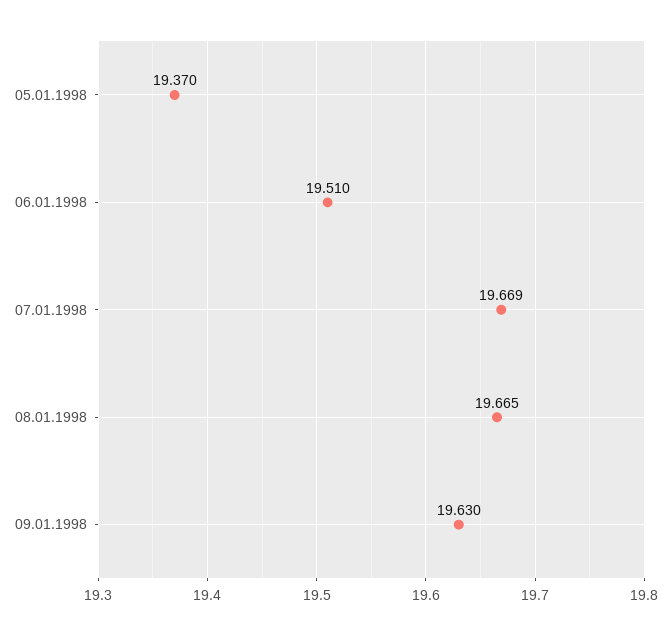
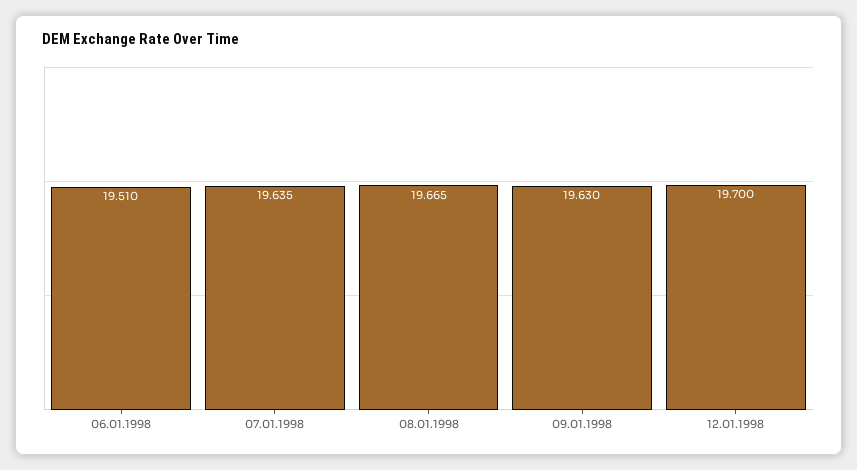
05.01.1998: 19.37 -> none
07.01.1998: 19.669 -> 19.635
12.01.1998: none -> 19.7

